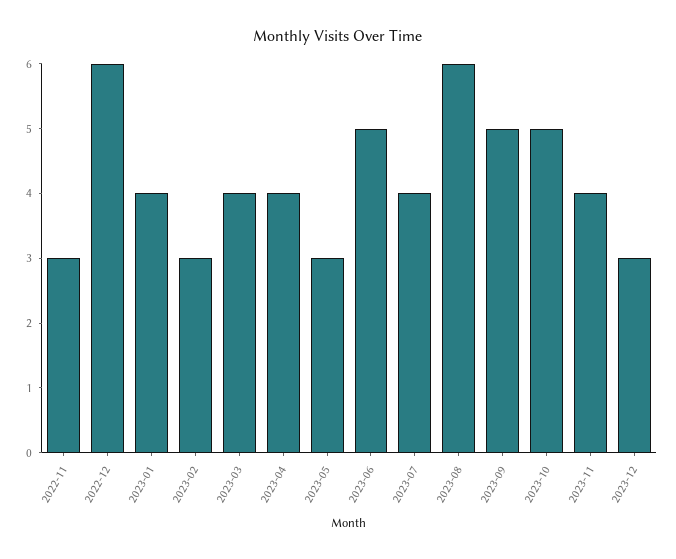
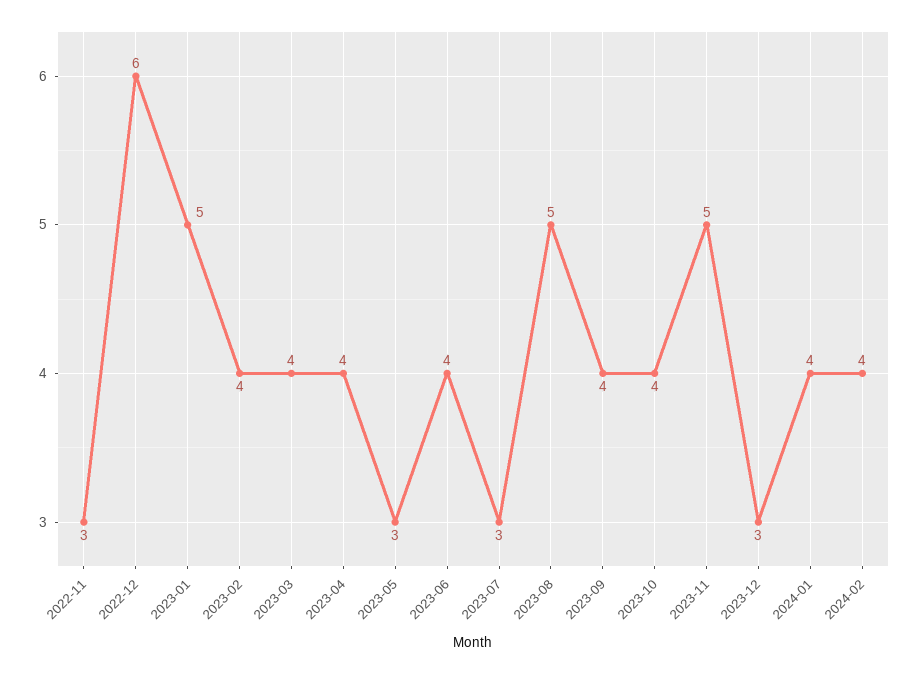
2023-01: 4 -> 5
2023-02: 3 -> 4
2023-06: 5 -> 4
2023-07: 4 -> 3
2023-08: 6 -> 5
2023-09: 5 -> 4
2023-10: 5 -> 4
2023-11: 4 -> 5
2024-01: none -> 4
2024-02: none -> 4

